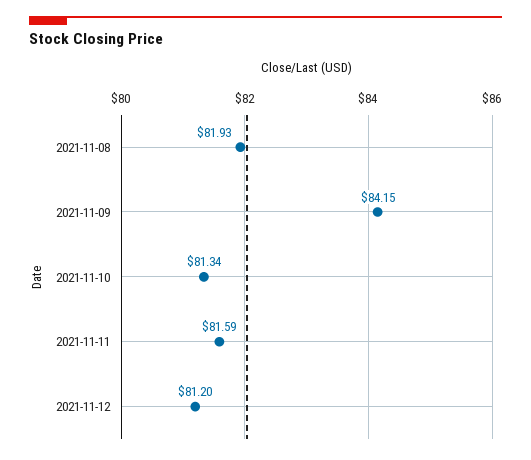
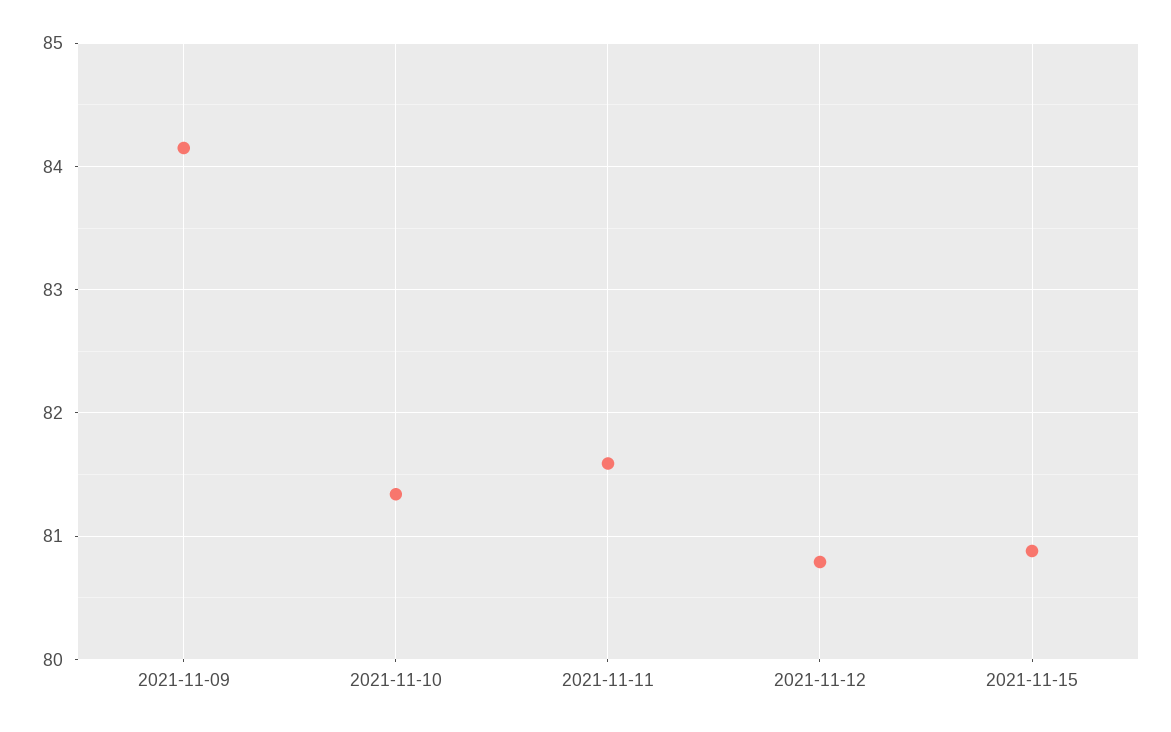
2021-11-08: 81.93 -> none
2021-11-12: 81.2 -> 80.8
2021-11-15: none -> 80.9

